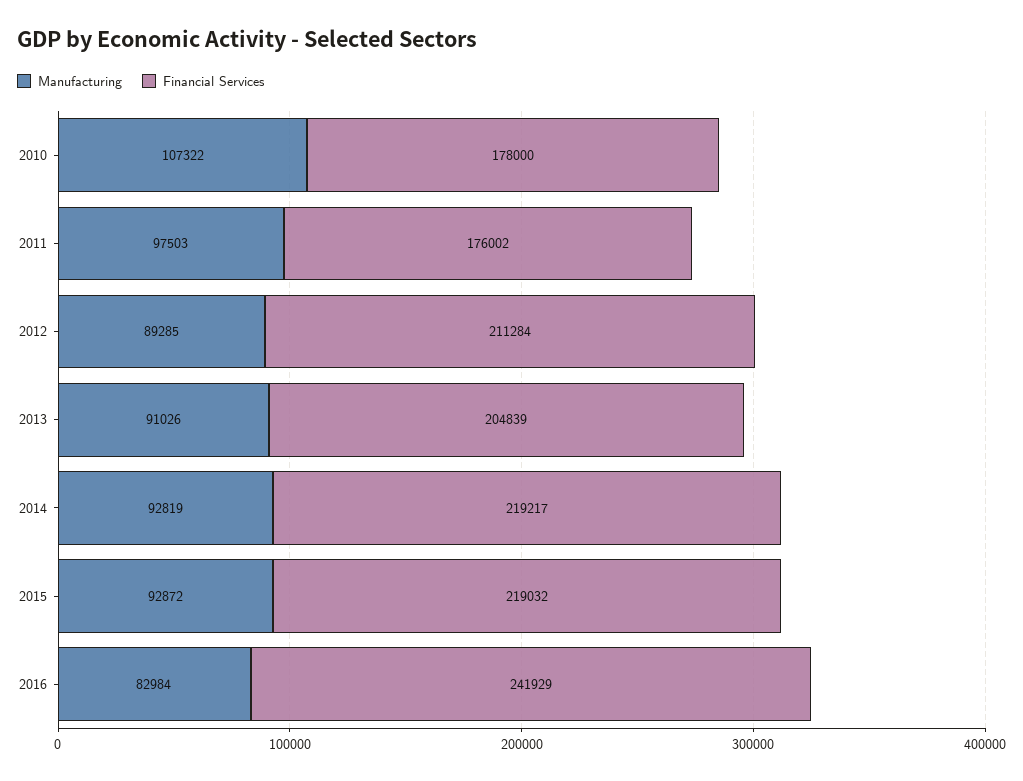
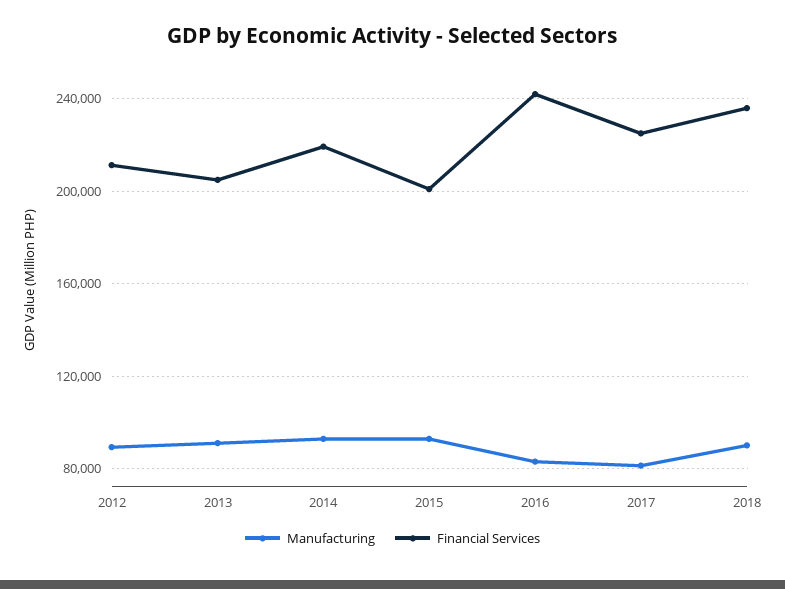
Manufacturing, 2010: 107322 -> none
Financial Services, 2010: 178000 -> none
Manufacturing, 2011: 97503 -> none
Financial Services, 2011: 176002 -> none
Financial Services, 2015: 219032 -> 200000
Manufacturing, 2017: none -> 80000
Financial Services, 2017: none -> 225000
Manufacturing, 2018: none -> 90000
Financial Services, 2018: none -> 235000

